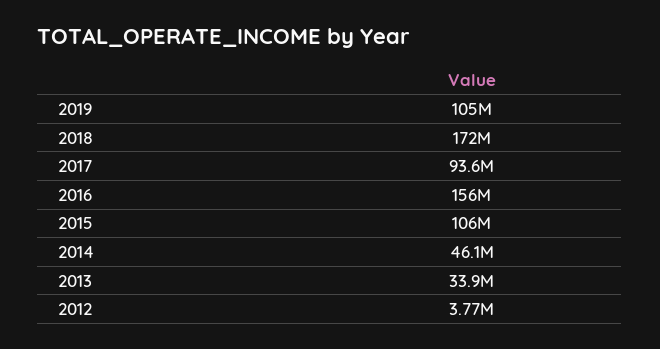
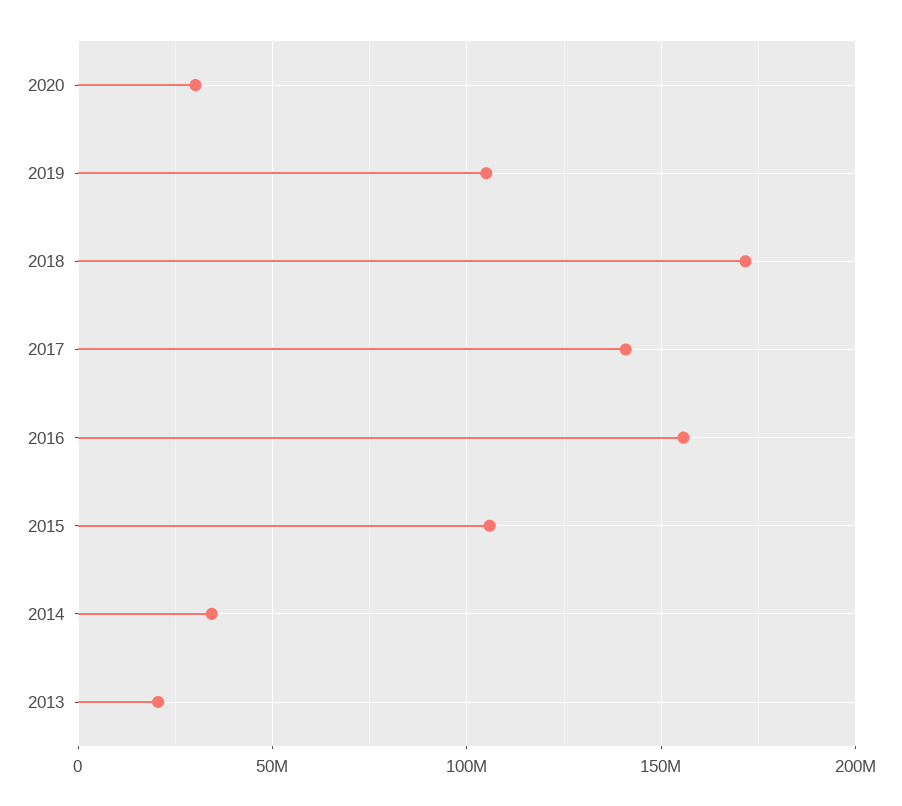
2017: 93600000 -> 140000000
2014: 46100000 -> 35000000
2013: 33900000 -> 20000000
2012: 3770000 -> none
2020: none -> 30000000

